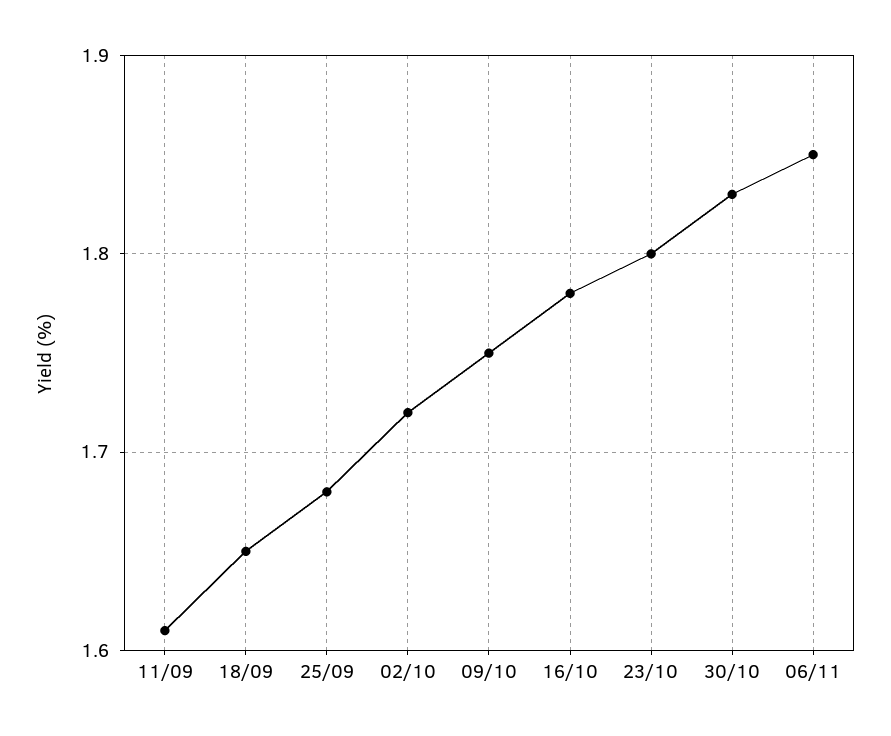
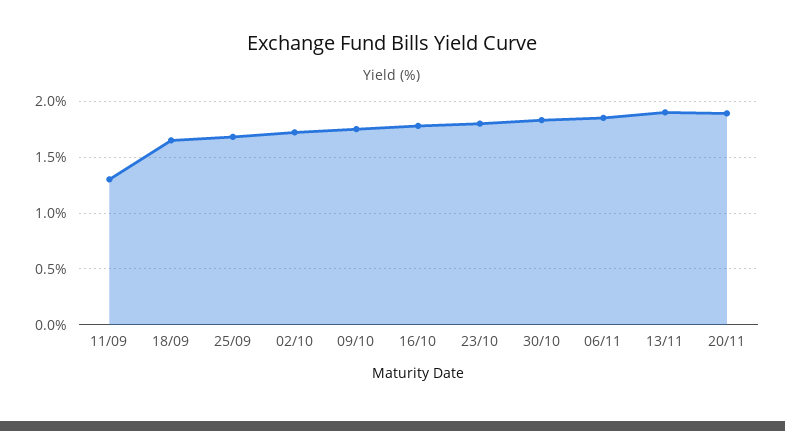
11/09: 1.61 -> 1.3
13/11: none -> 1.9
20/11: none -> 1.9

